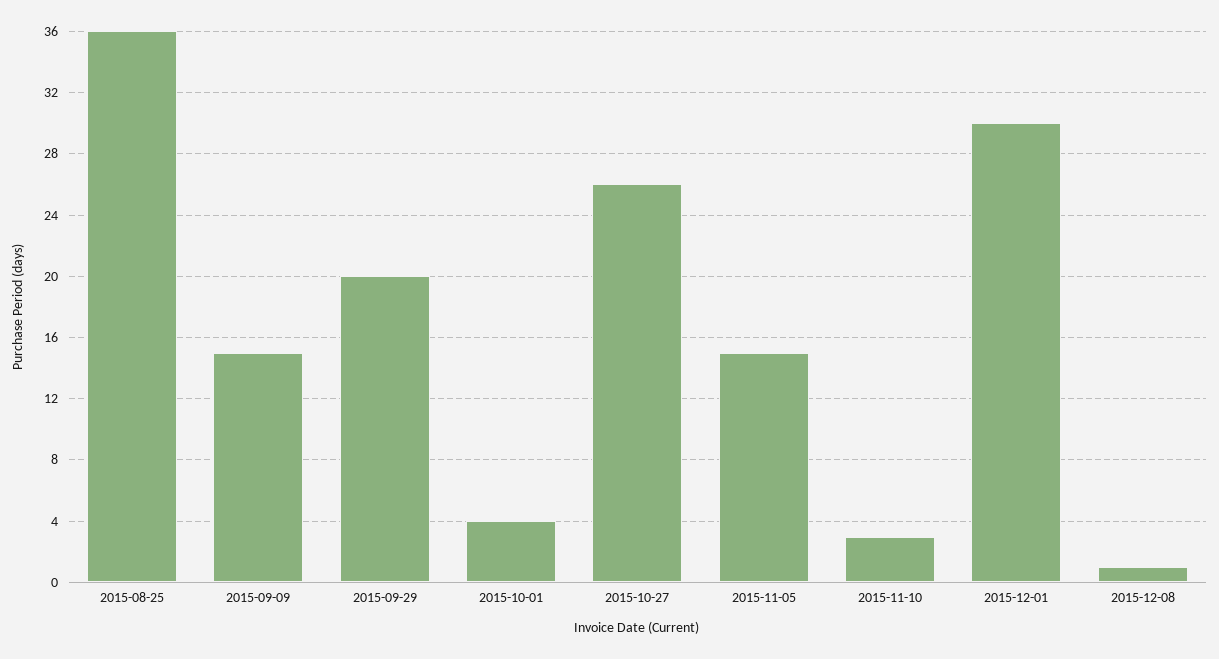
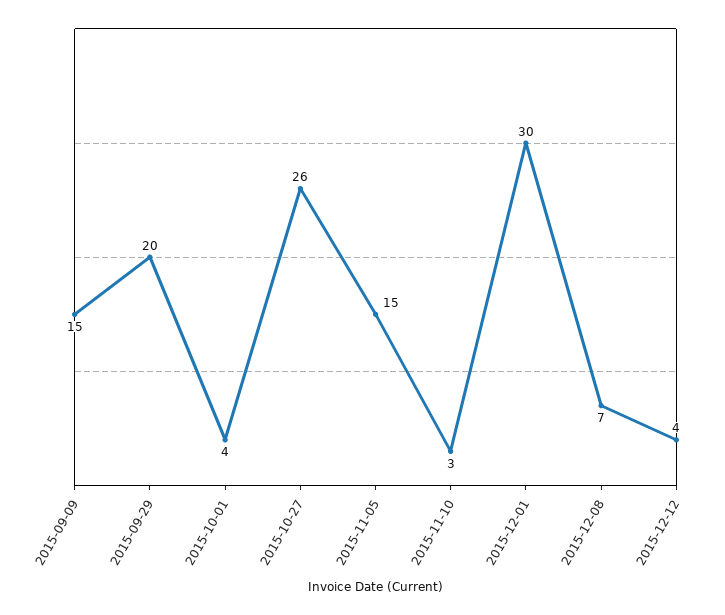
2015-08-25: 36 -> none
2015-12-08: 1 -> 7
2015-12-12: none -> 4

